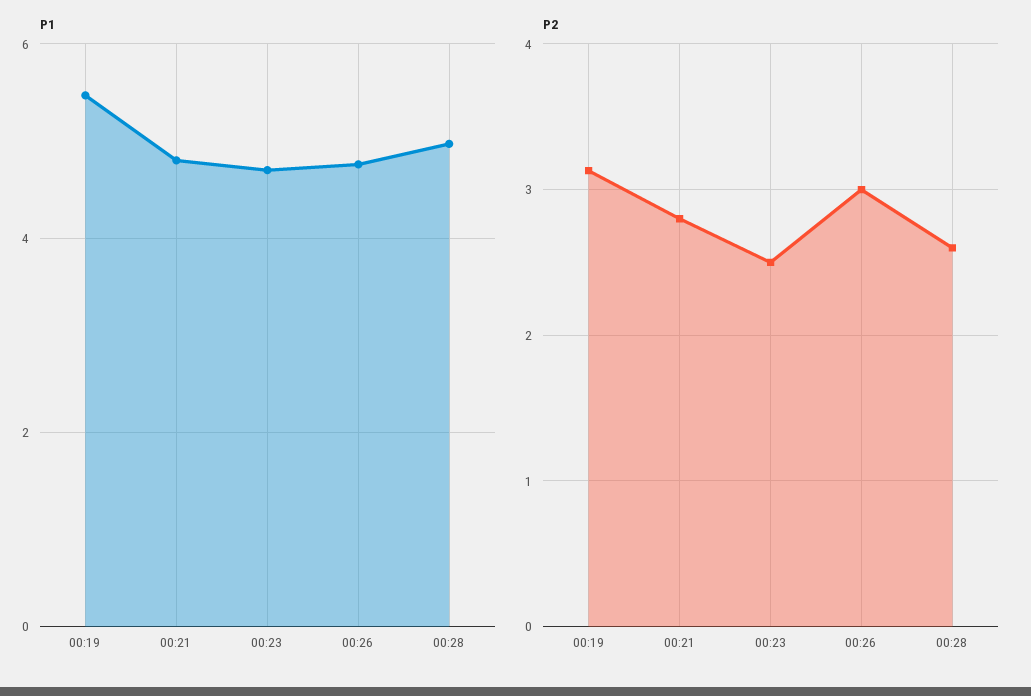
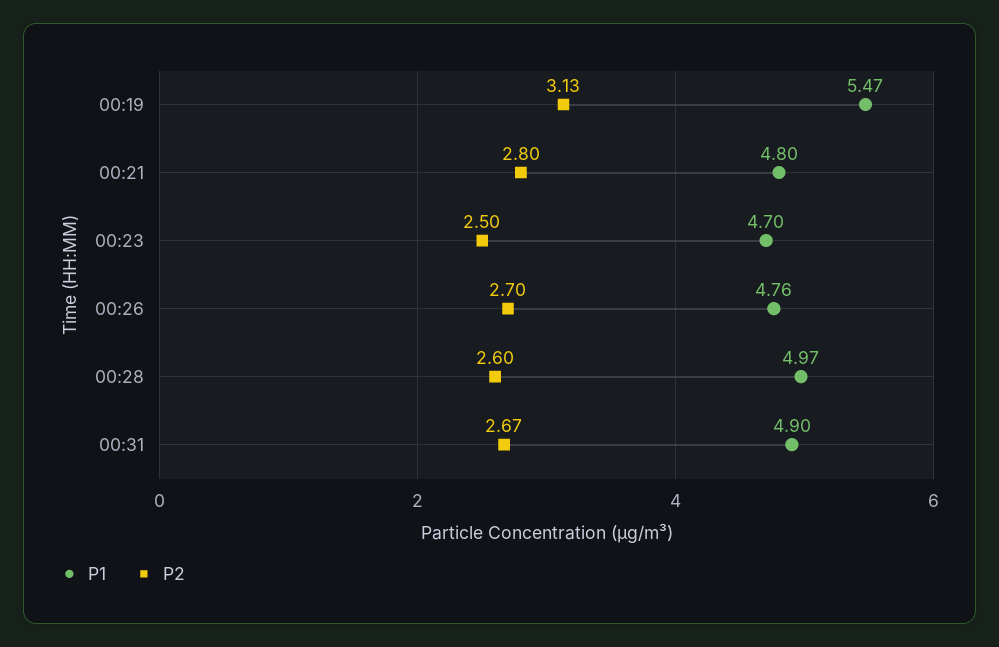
P2, 00:26: 3 -> 2.7
P1, 00:31: none -> 4.9
P2, 00:31: none -> 2.67

